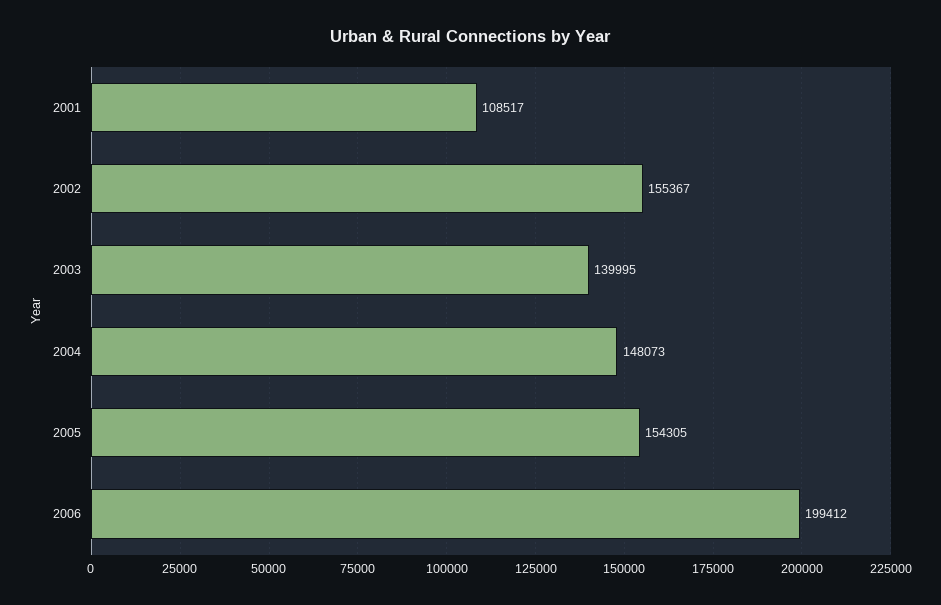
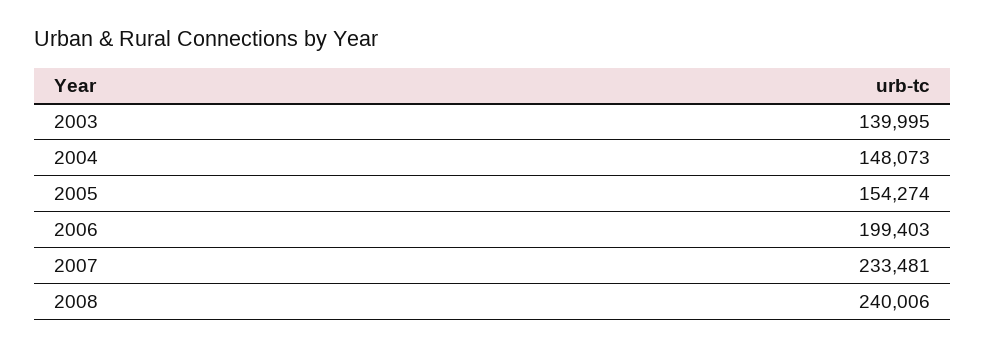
2001: 108517 -> none
2002: 155367 -> none
2005: 154305 -> 154274
2006: 199412 -> 199403
2007: none -> 233481
2008: none -> 240006

